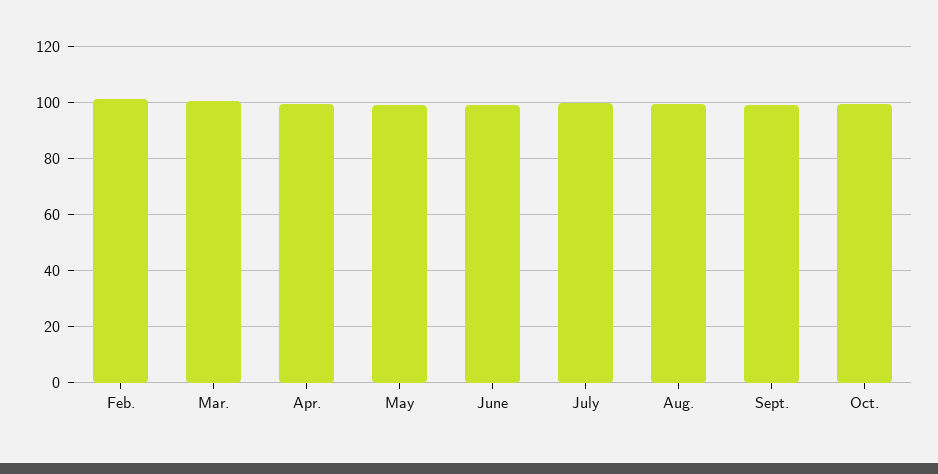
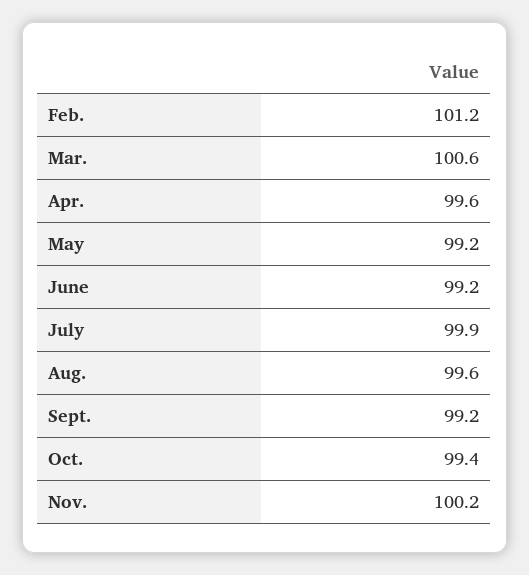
Nov.: none -> 100.2

